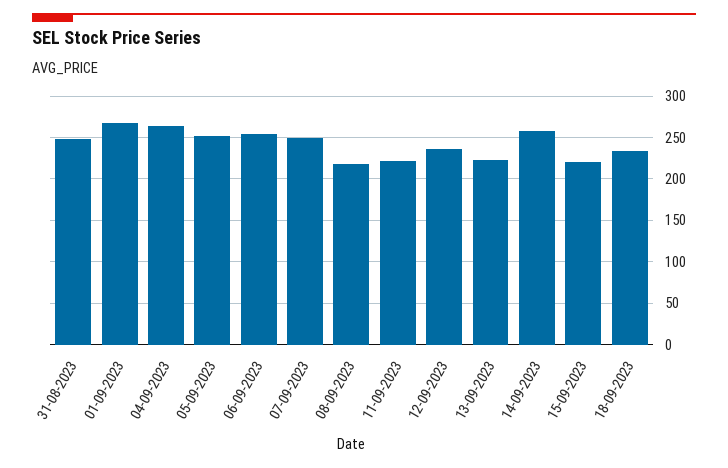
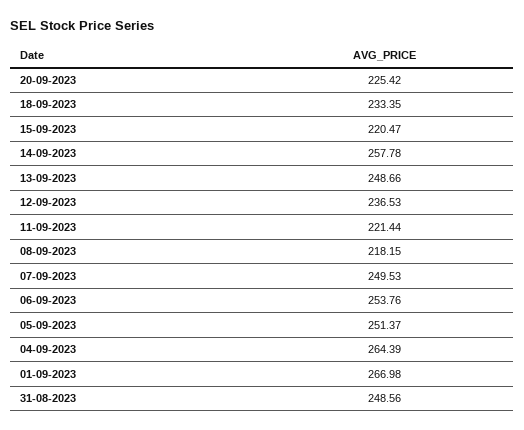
13-09-2023: 220 -> 248.66
20-09-2023: none -> 225.42

